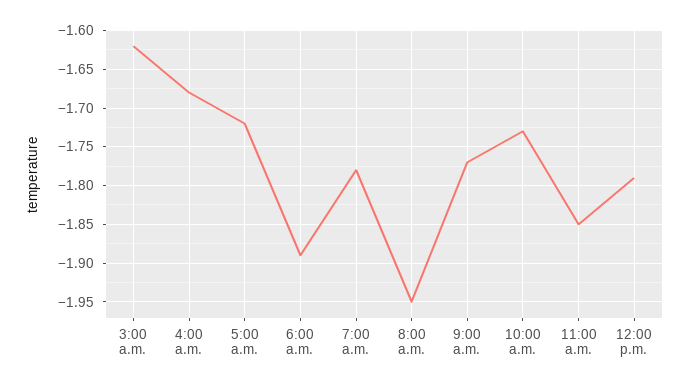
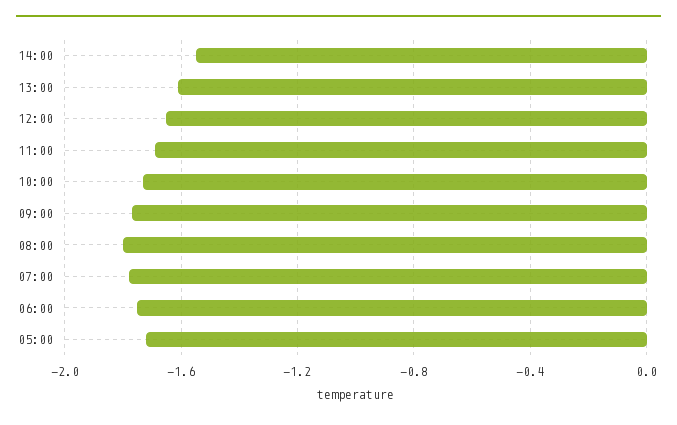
3:00 a.m.: -1.62 -> none
4:00 a.m.: -1.68 -> none
6:00 a.m.: -1.89 -> -1.75
8:00 a.m.: -1.95 -> -1.8
11:00 a.m.: -1.85 -> -1.7
12:00 p.m.: -1.79 -> -1.65
14:00: none -> -1.55
13:00: none -> -1.6

